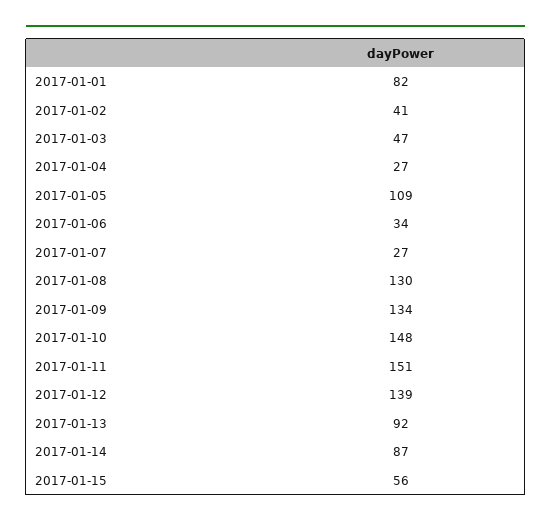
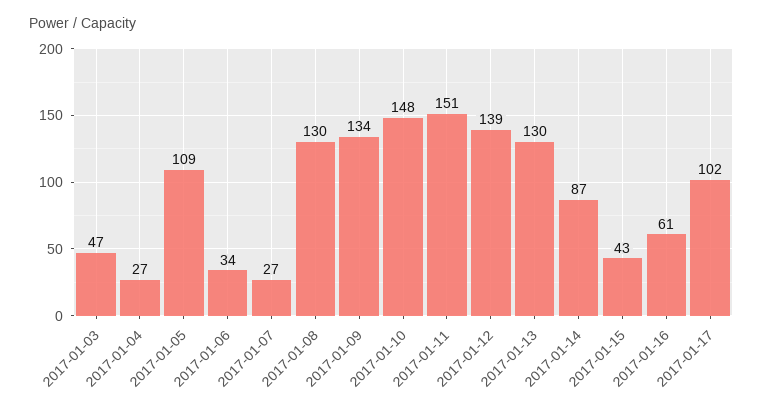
2017-01-01: 82 -> none
2017-01-02: 41 -> none
2017-01-13: 92 -> 130
2017-01-15: 56 -> 43
2017-01-16: none -> 61
2017-01-17: none -> 102

